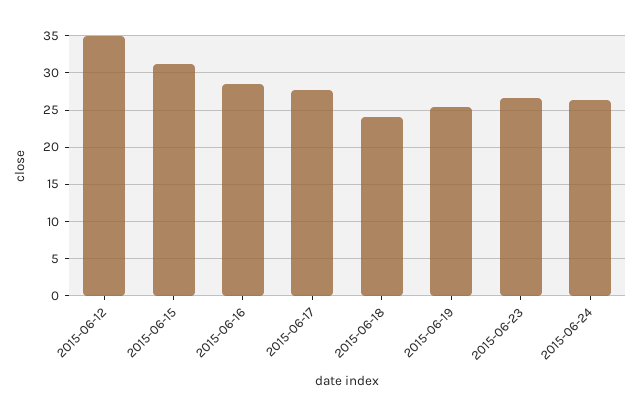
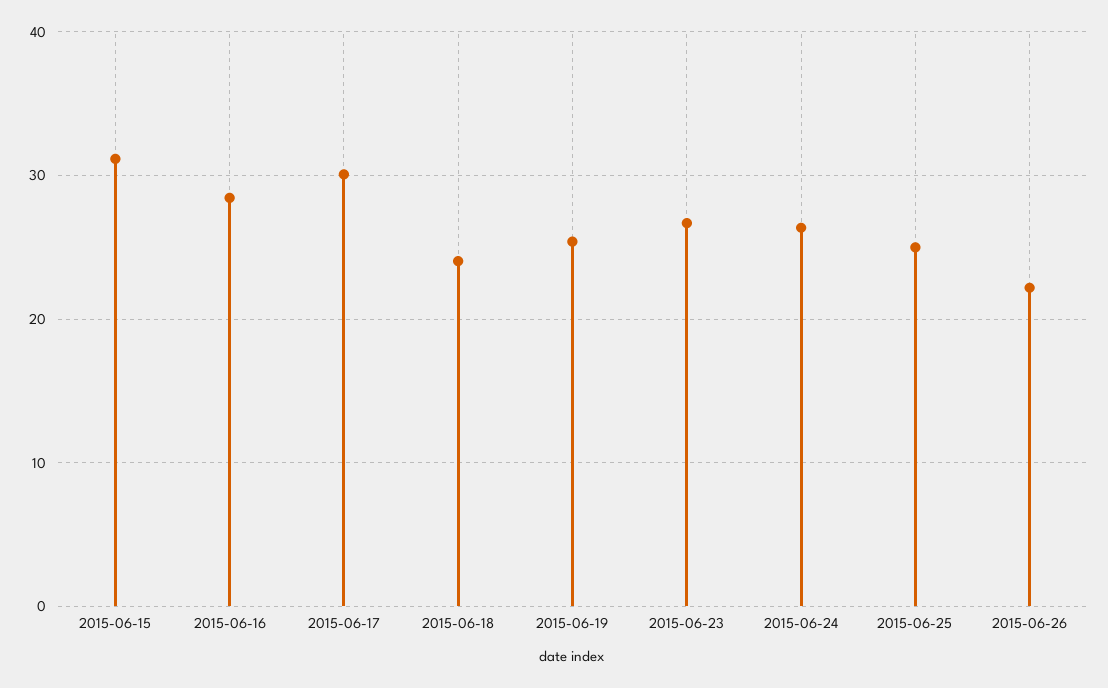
2015-06-12: 35 -> none
2015-06-17: 28 -> 30
2015-06-25: none -> 25
2015-06-26: none -> 22

